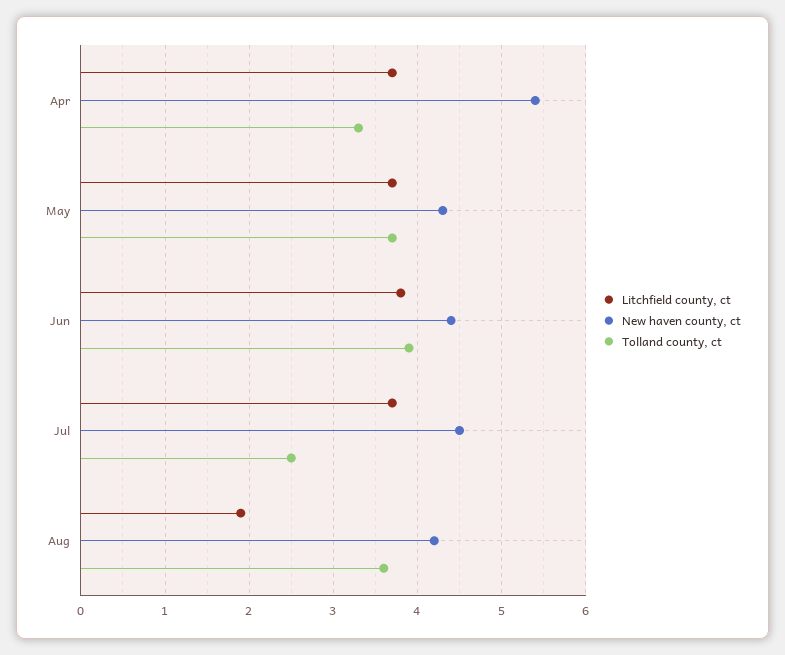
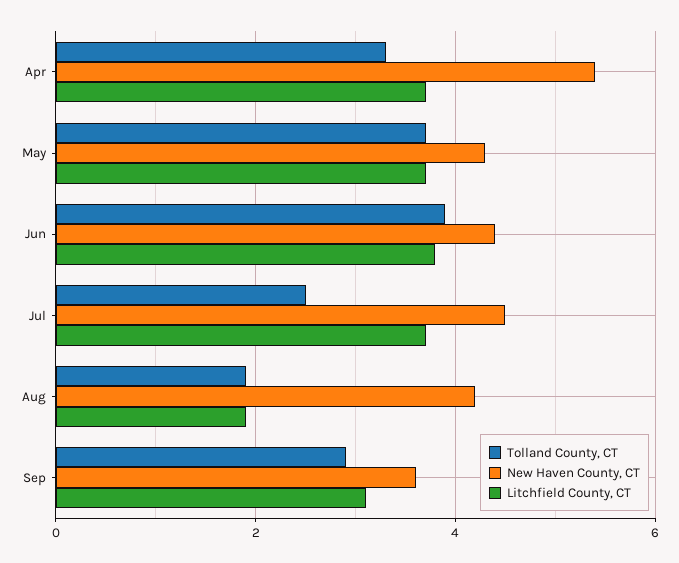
Tolland county, ct, Aug: 3.6 -> 2
Tolland county, ct, Sep: none -> 3
New haven county, ct, Sep: none -> 3.5
Litchfield county, ct, Sep: none -> 3

